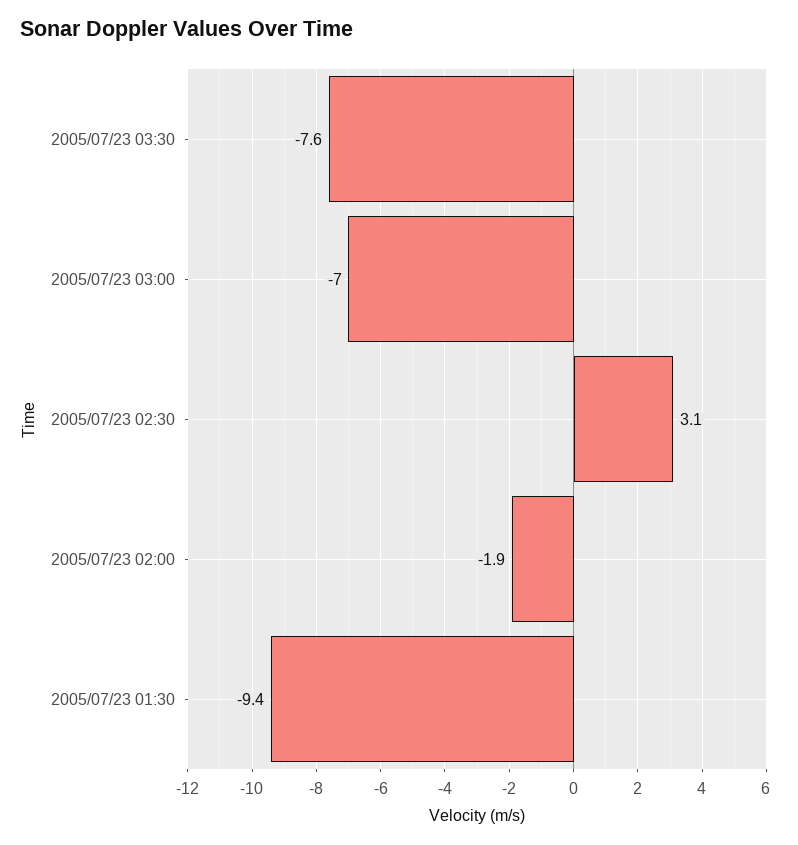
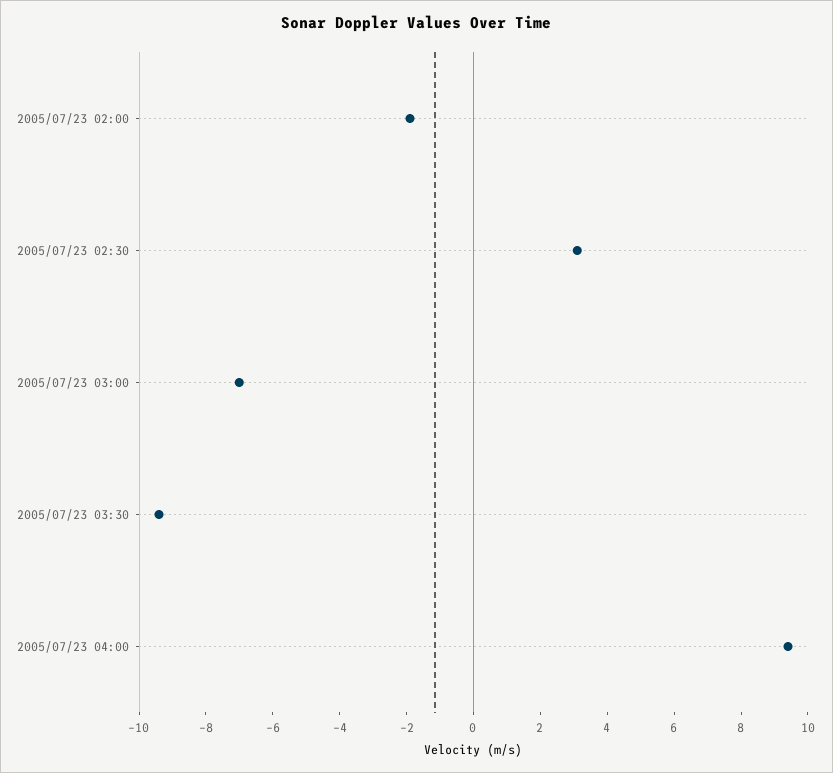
2005/07/23 03:30: -7.6 -> -9.5
2005/07/23 01:30: -9.4 -> none
2005/07/23 04:00: none -> 9.5

